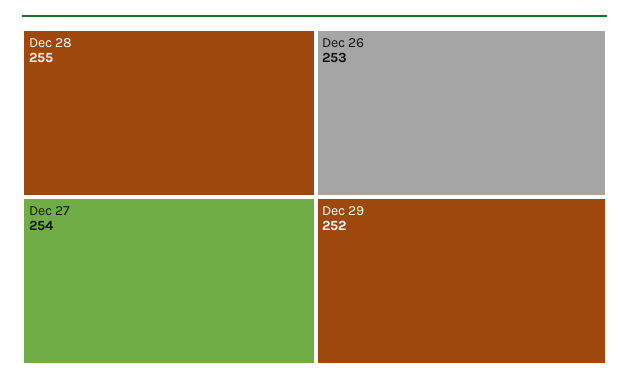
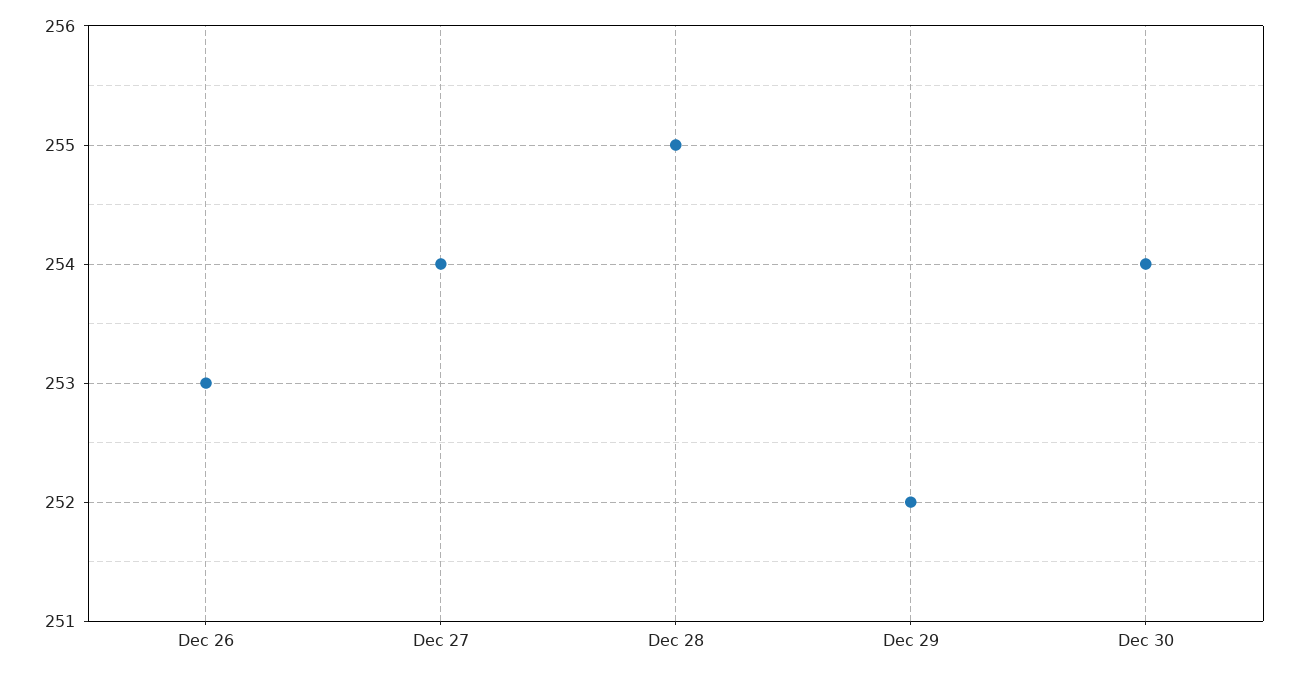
Dec 30: none -> 254

